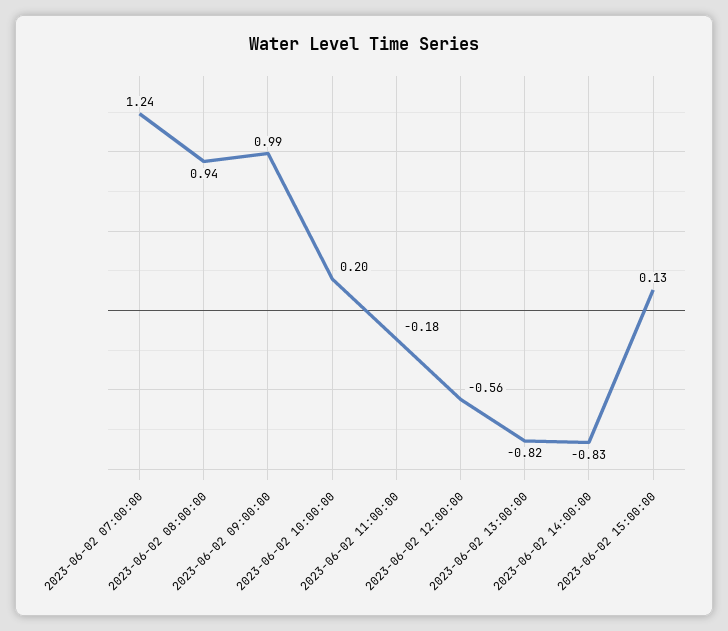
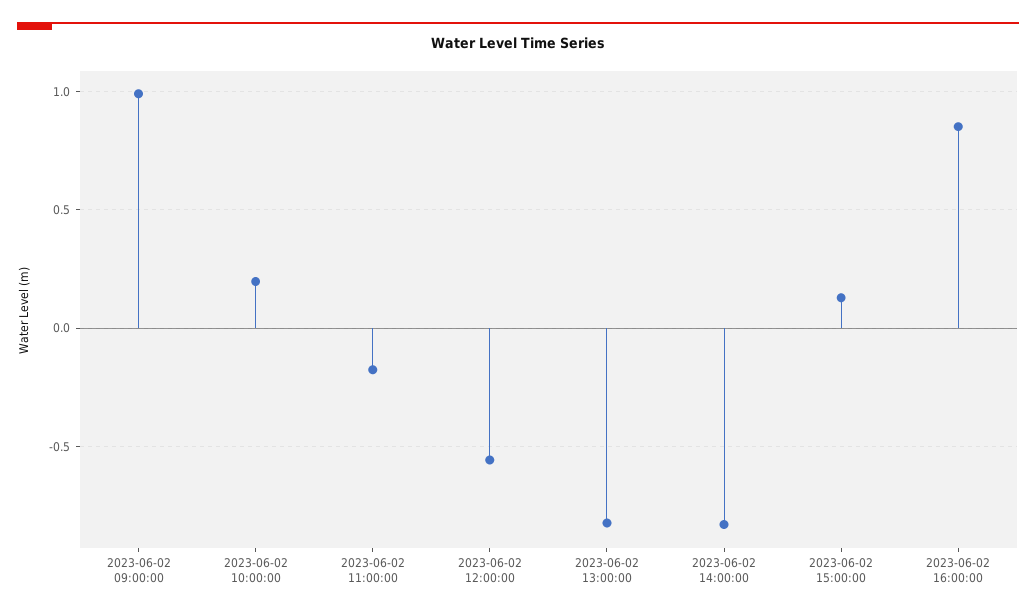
2023-06-02 07:00:00: 1.24 -> none
2023-06-02 08:00:00: 0.94 -> none
2023-06-02 16:00:00: none -> 0.85

